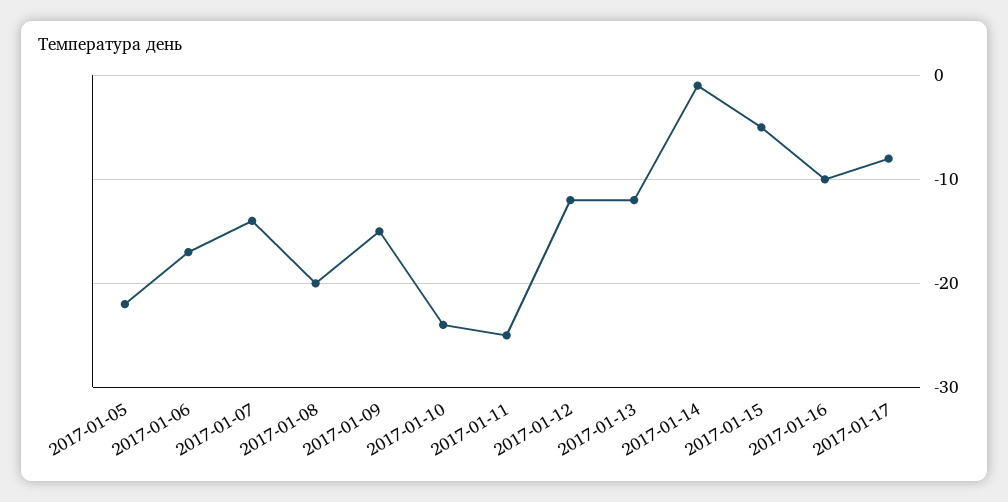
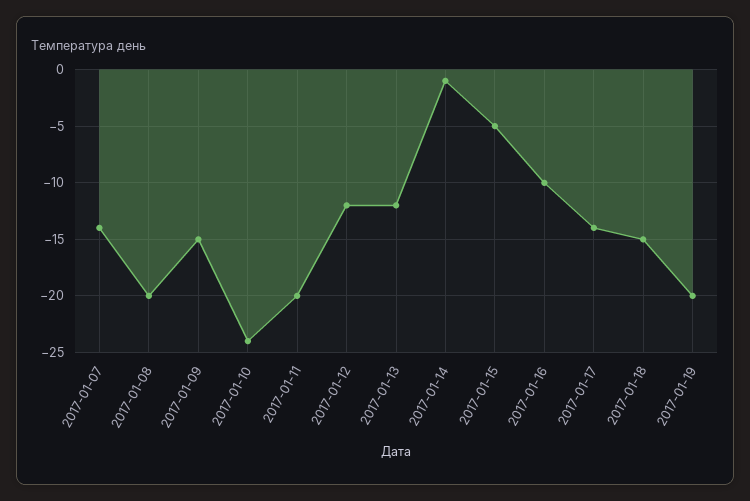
2017-01-05: -22 -> none
2017-01-06: -17 -> none
2017-01-11: -25 -> -20
2017-01-17: -8 -> -14
2017-01-18: none -> -15
2017-01-19: none -> -20

